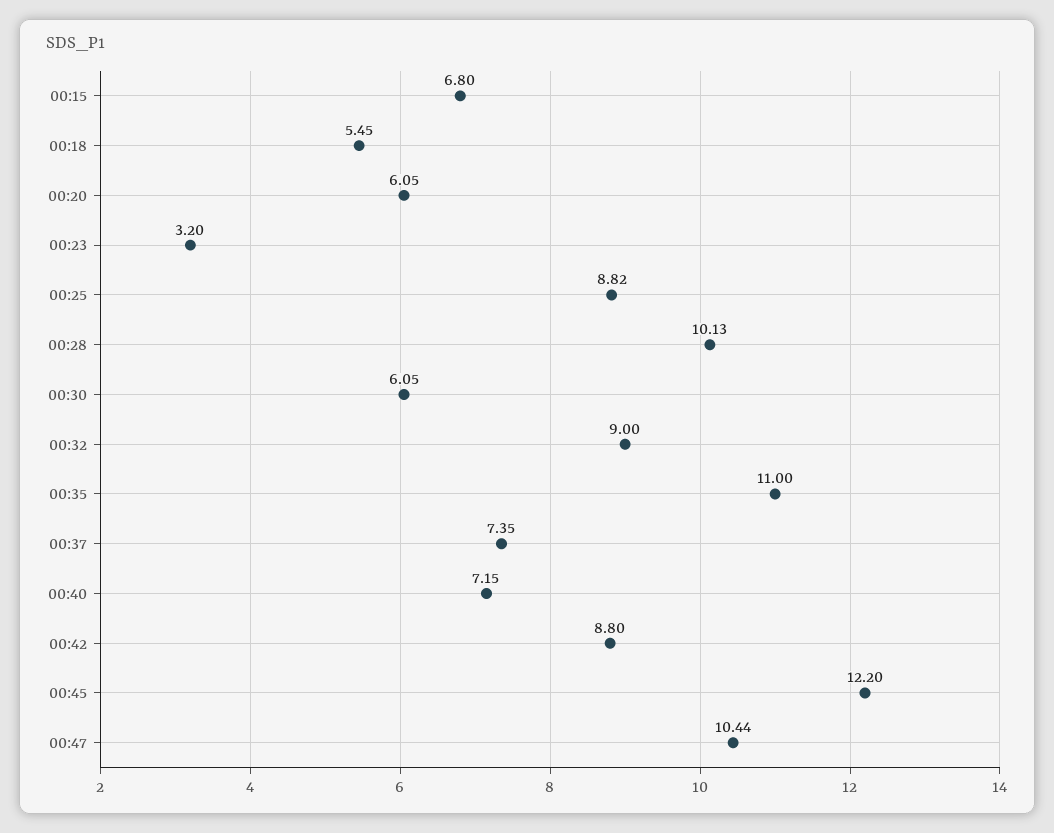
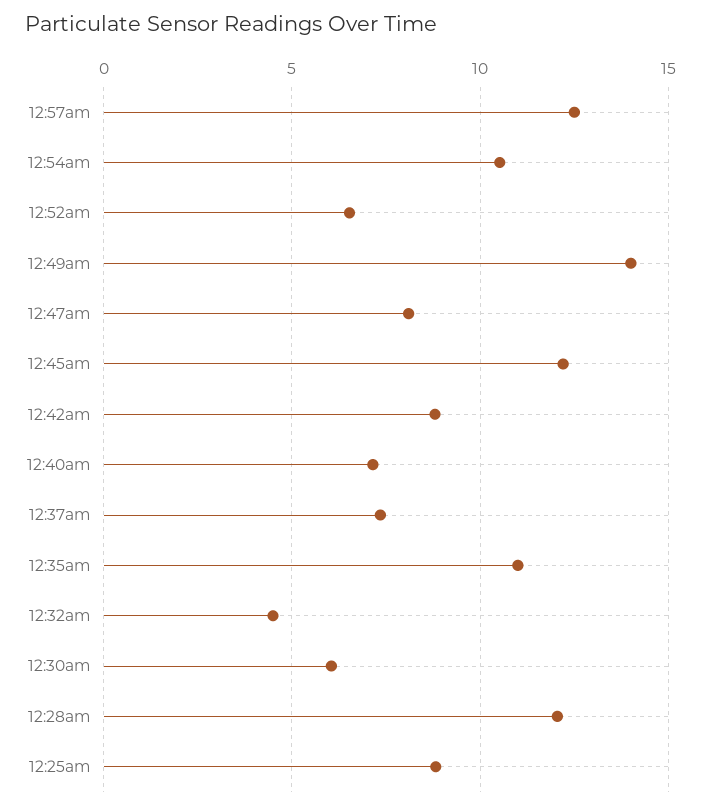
00:15: 6.8 -> none
00:18: 5.45 -> none
00:20: 6.05 -> none
00:23: 3.2 -> none
00:28: 10.13 -> 12
00:32: 9 -> 4.5
00:47: 10.44 -> 8
12:57am: none -> 12.5
12:54am: none -> 10.5
12:52am: none -> 6.5
12:49am: none -> 14

